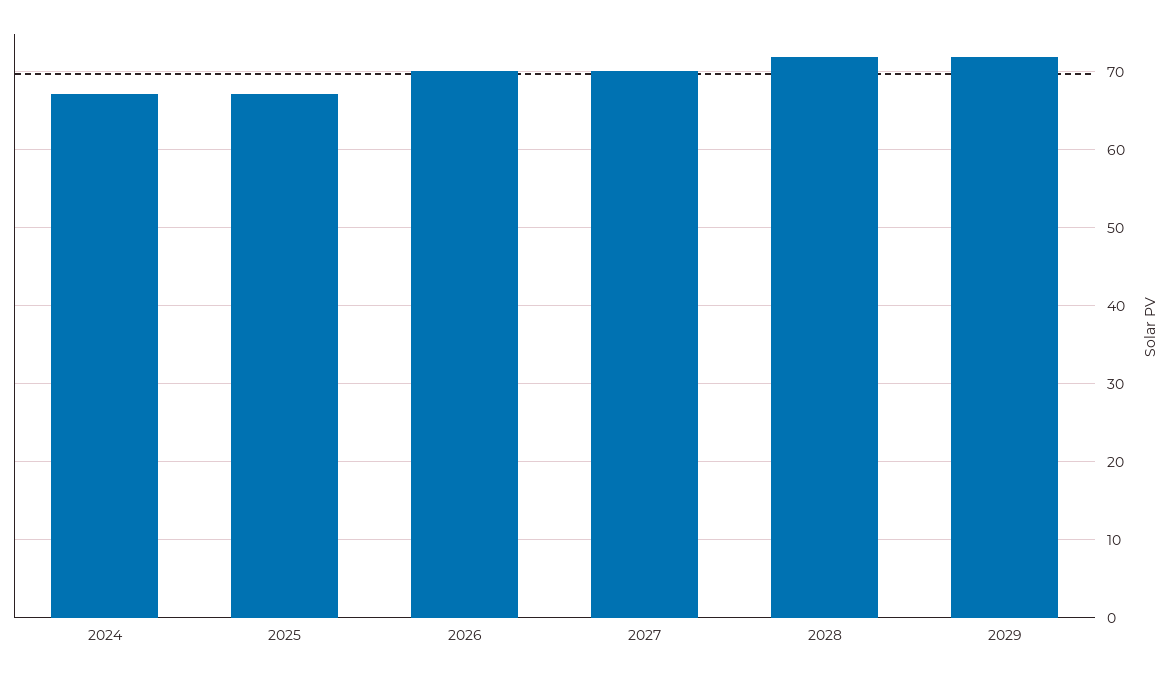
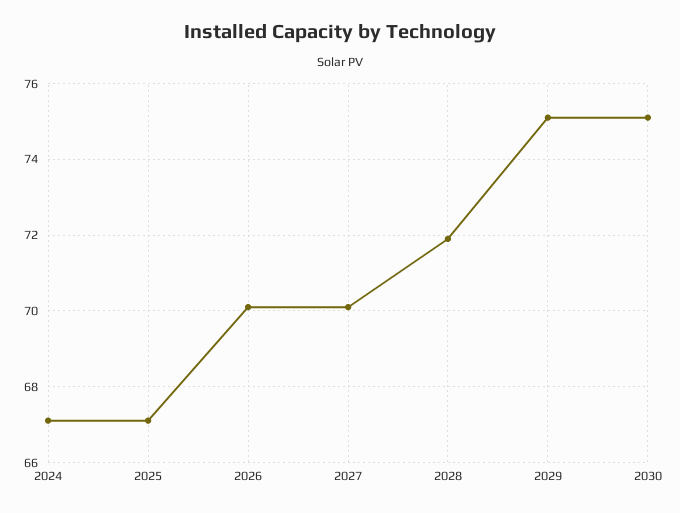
2029: 72 -> 75
2030: none -> 75

